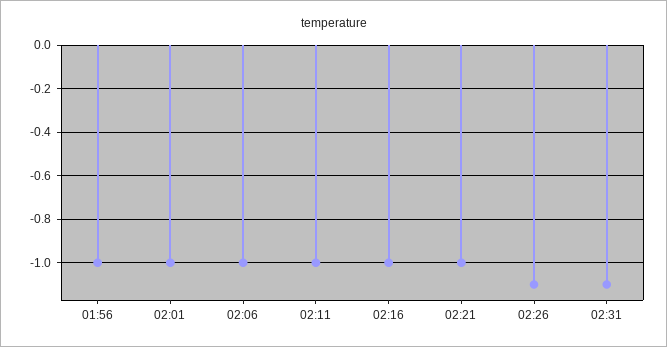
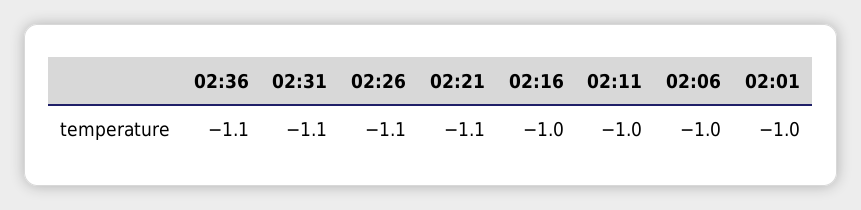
01:56: -1 -> none
02:21: -1 -> -1.1
02:36: none -> -1.1

